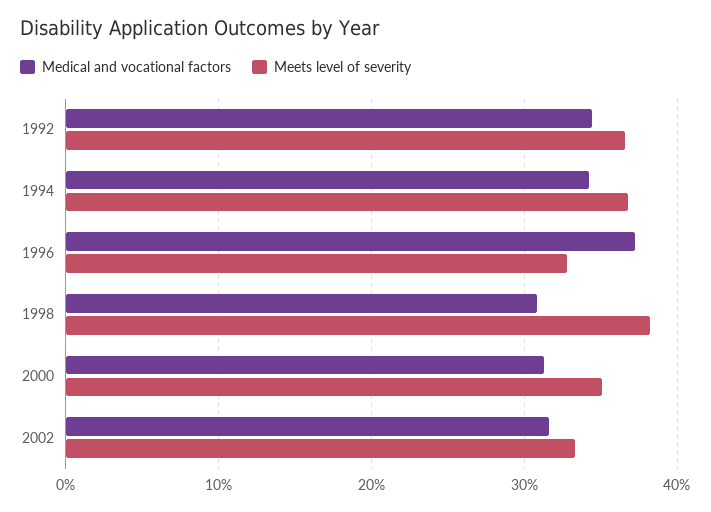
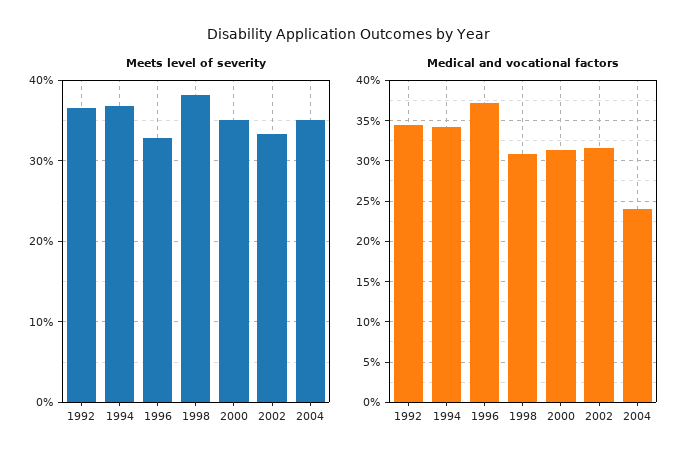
Meets level of severity, 2004: none -> 35
Medical and vocational factors, 2004: none -> 24

